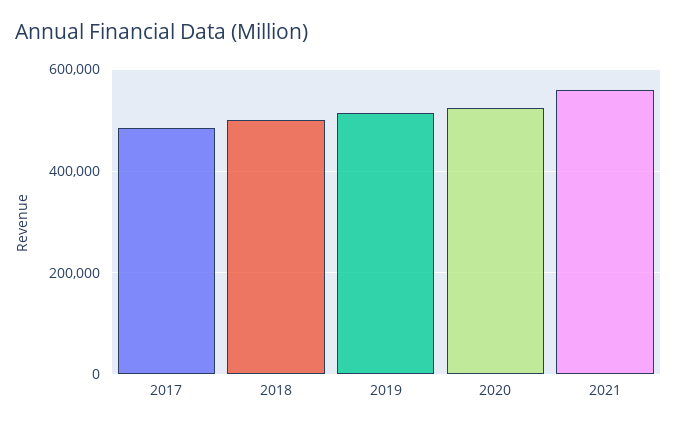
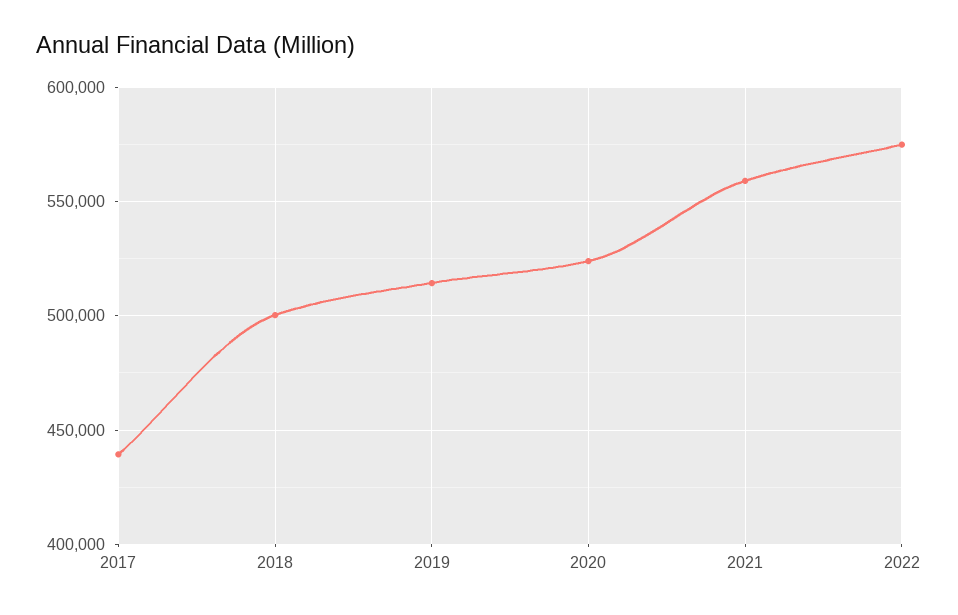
2017: 480000 -> 440000
2022: none -> 575000

